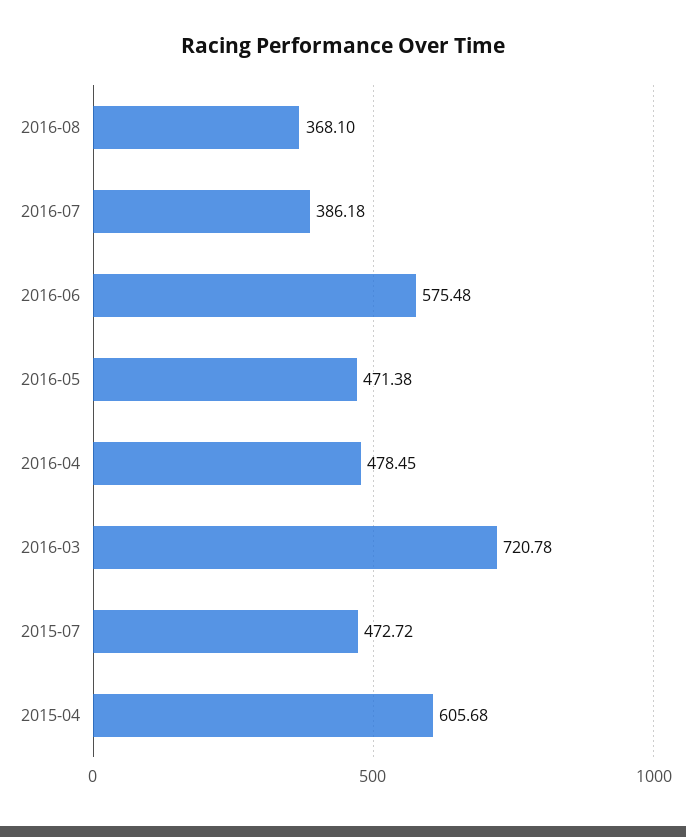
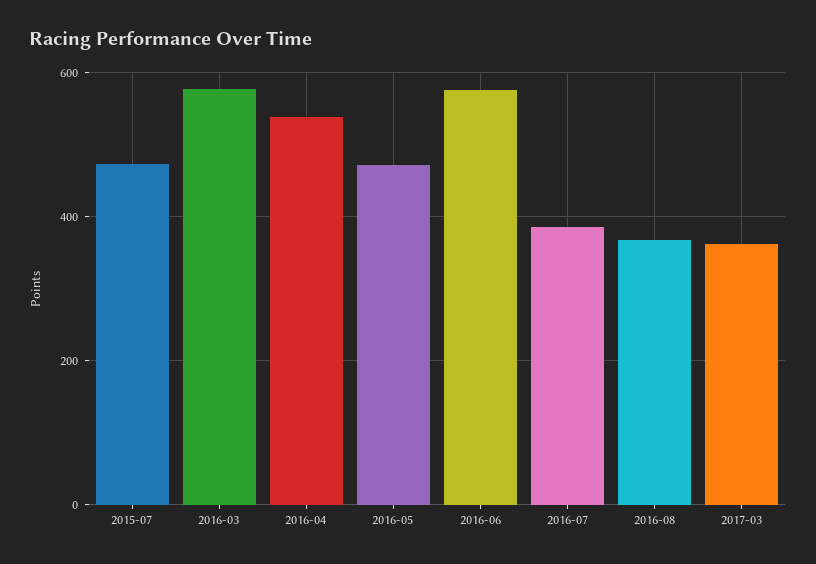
2016-04: 478.45 -> 540
2016-03: 720.78 -> 580
2015-04: 605.68 -> none
2017-03: none -> 360

